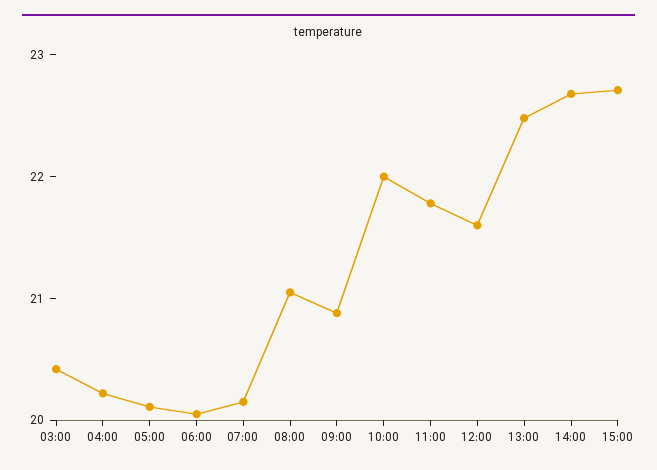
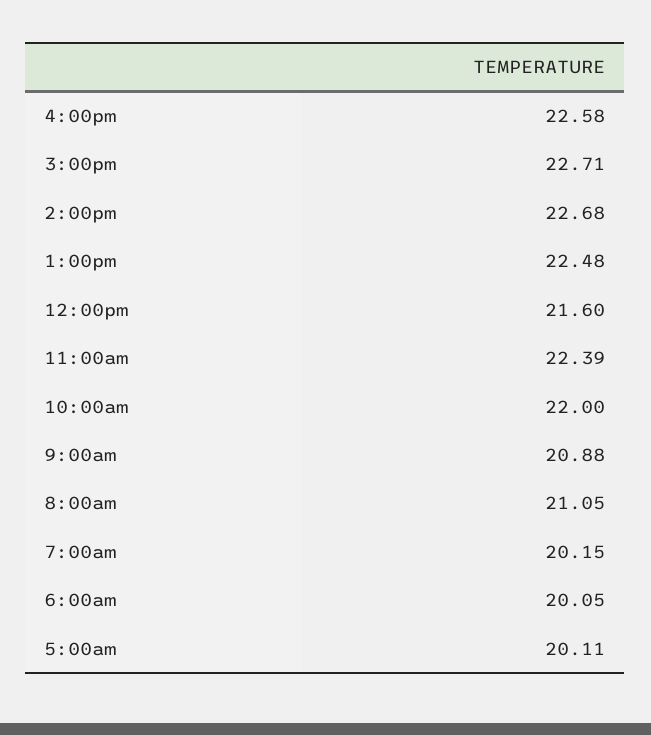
03:00: 20.4 -> none
04:00: 20.2 -> none
11:00: 21.8 -> 22.39
4:00pm: none -> 22.58

